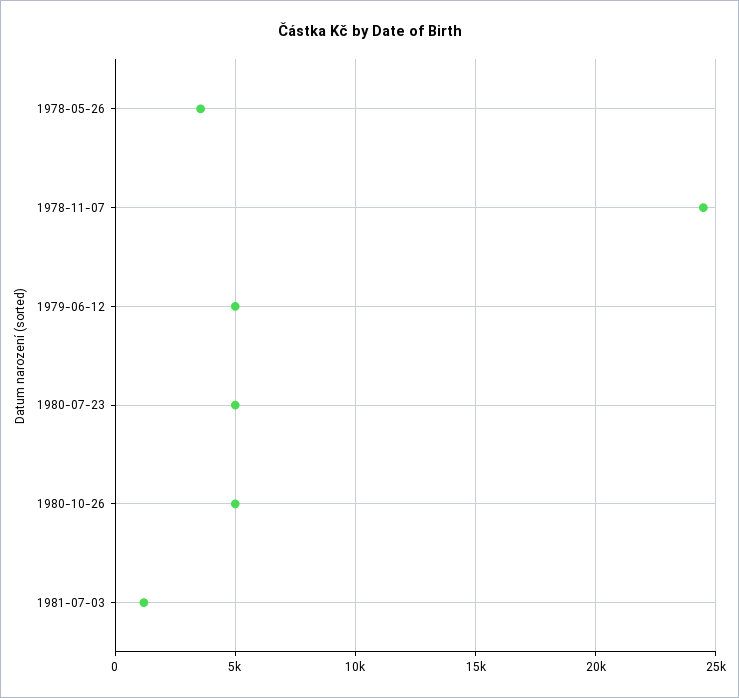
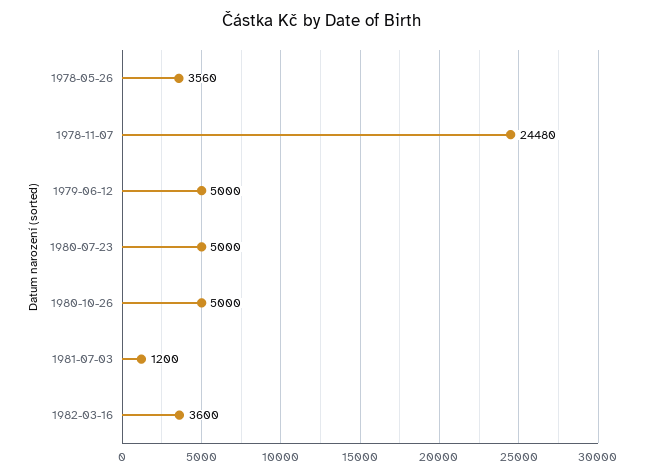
1982-03-16: none -> 3600

